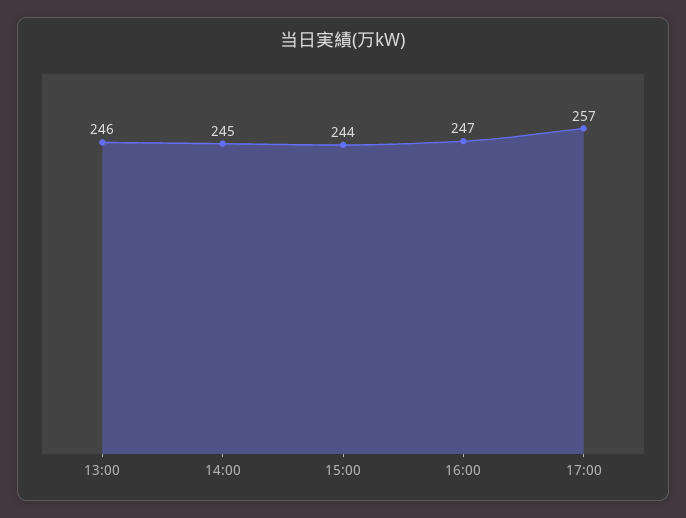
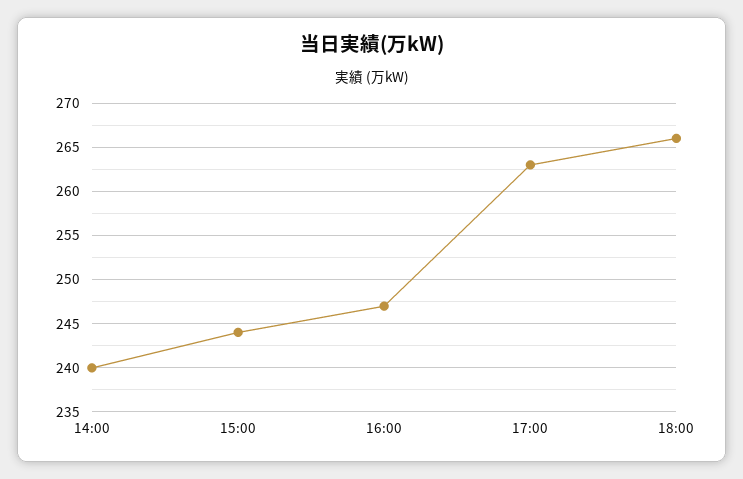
13:00: 246 -> none
14:00: 245 -> 240
17:00: 257 -> 263
18:00: none -> 266

